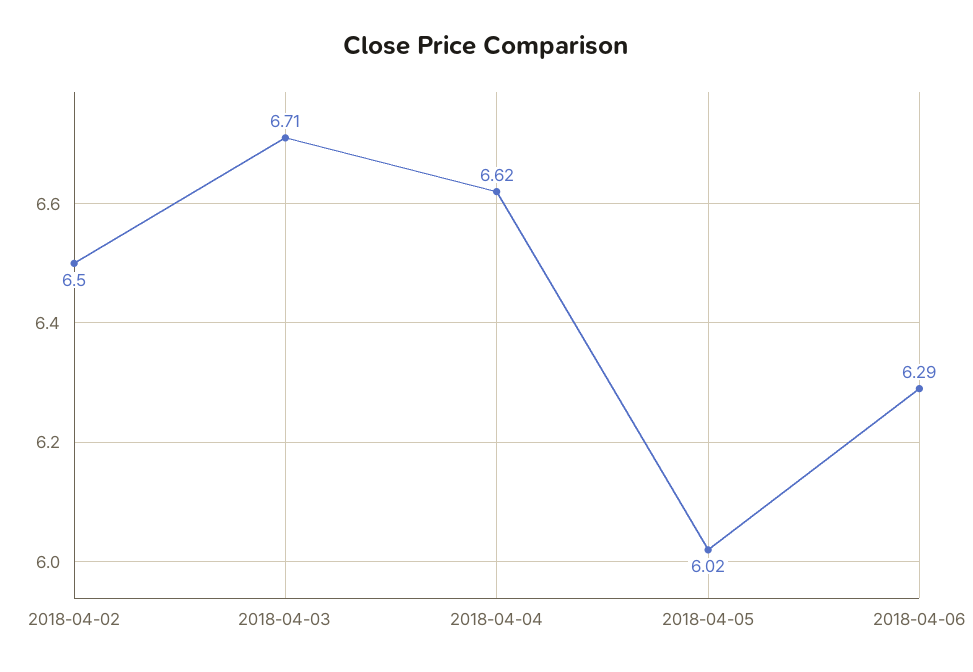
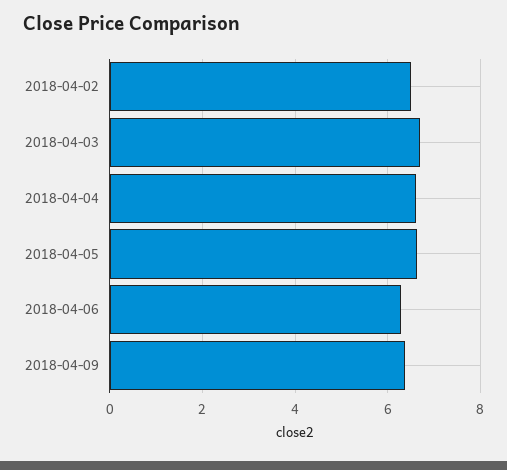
2018-04-05: 6.02 -> 6.6
2018-04-09: none -> 6.4

